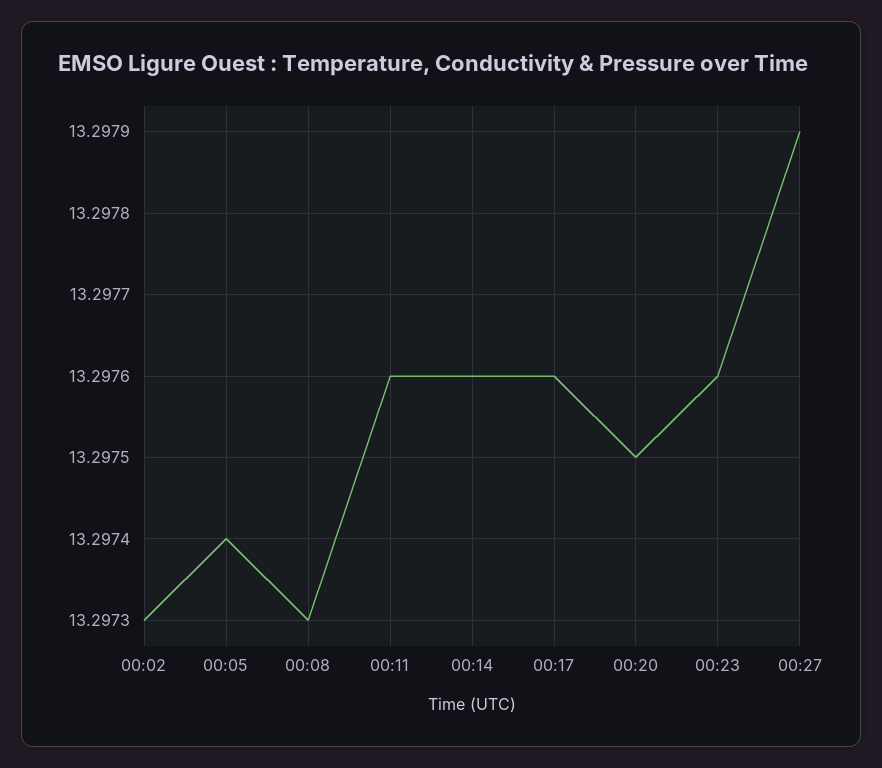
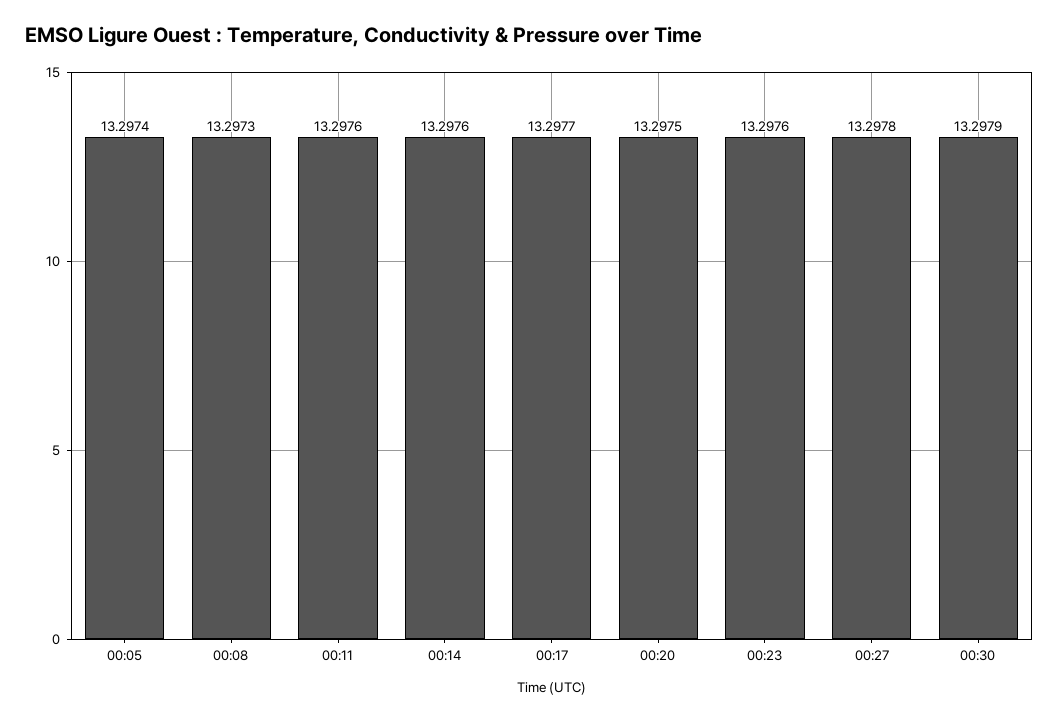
00:02: 13.2973 -> none
00:17: 13.2976 -> 13.2977
00:27: 13.2979 -> 13.2978
00:30: none -> 13.2979

